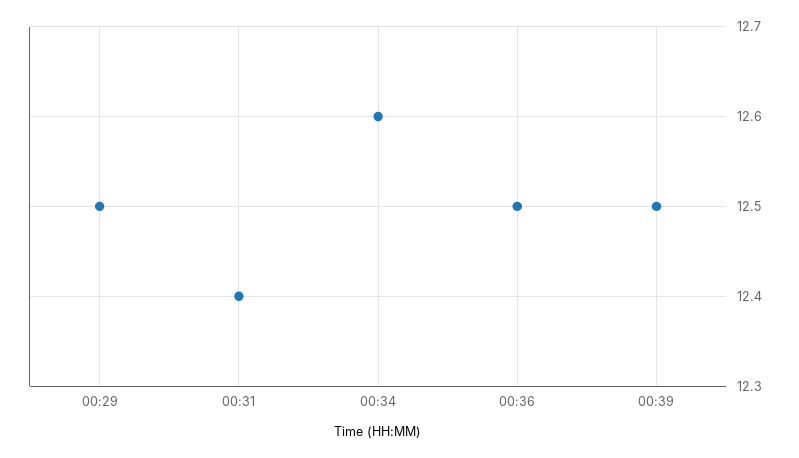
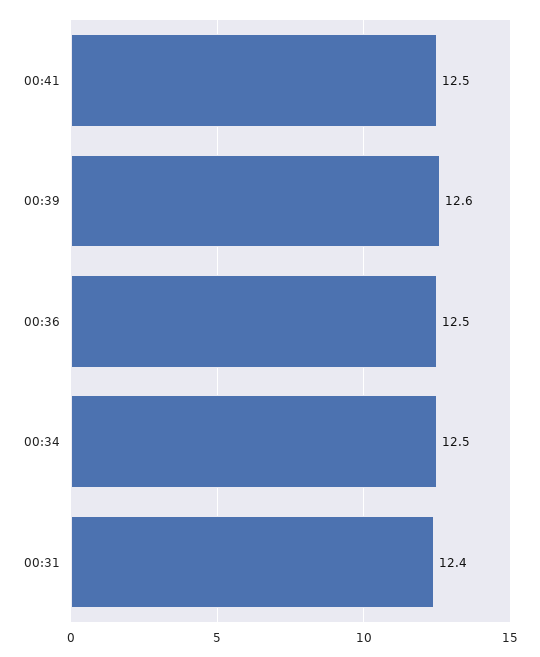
00:29: 12.5 -> none
00:34: 12.6 -> 12.5
00:39: 12.5 -> 12.6
00:41: none -> 12.5

